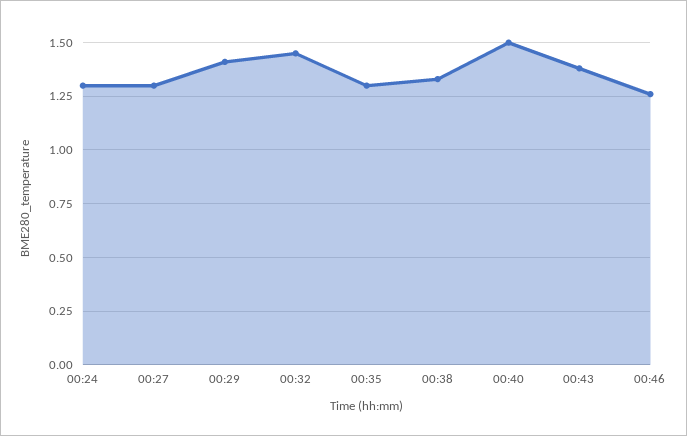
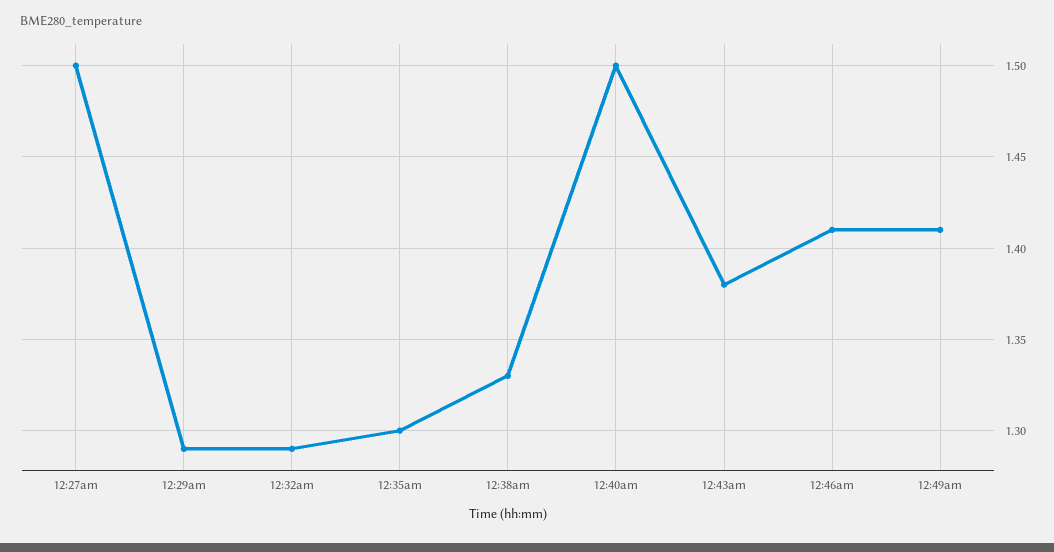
00:24: 1.3 -> none
00:27: 1.3 -> 1.5
00:29: 1.4 -> 1.29
00:32: 1.45 -> 1.29
00:46: 1.25 -> 1.41
12:49am: none -> 1.41

